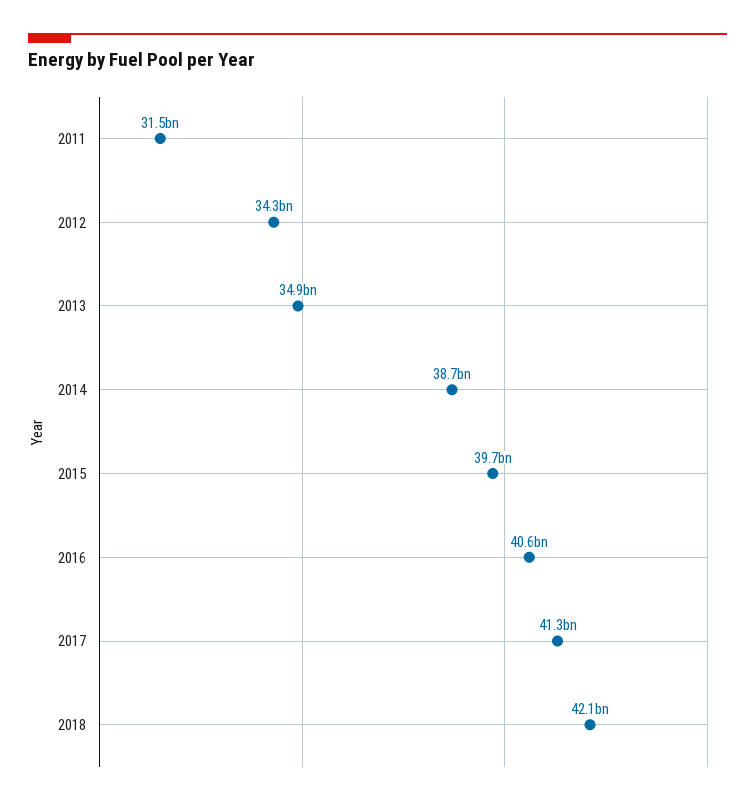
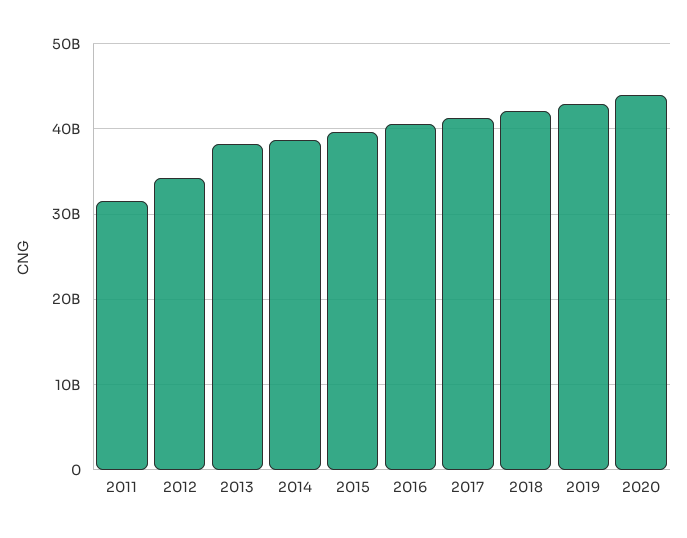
2013: 34900000000 -> 38000000000
2019: none -> 43000000000
2020: none -> 44000000000

